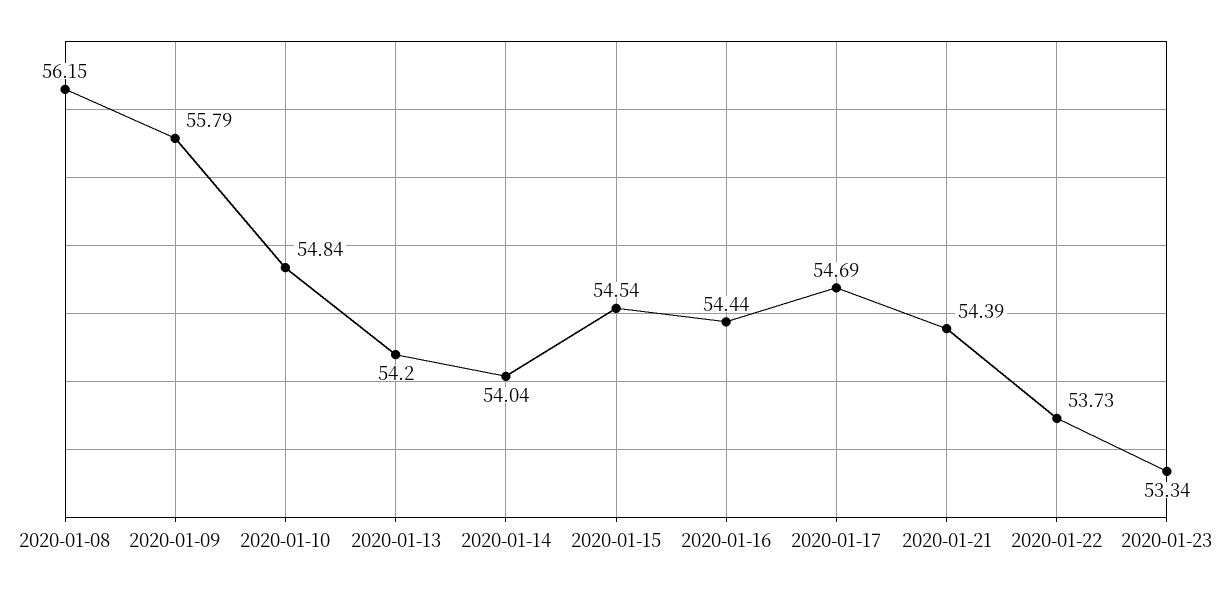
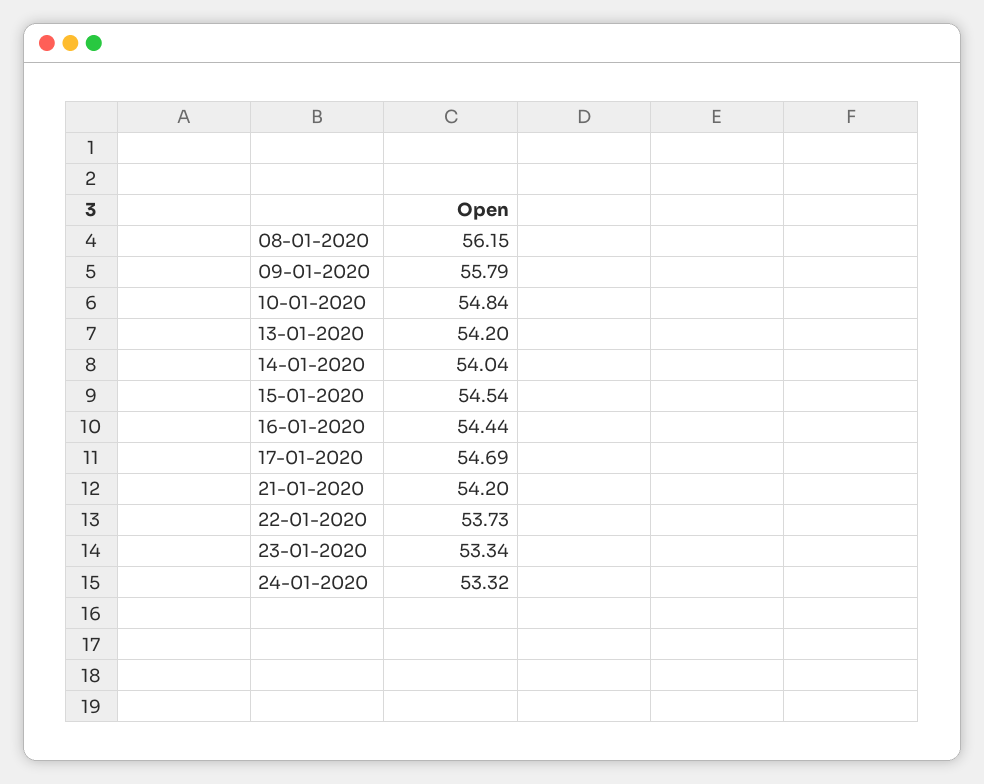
2020-01-21: 54.39 -> 54.2
24-01-2020: none -> 53.32

